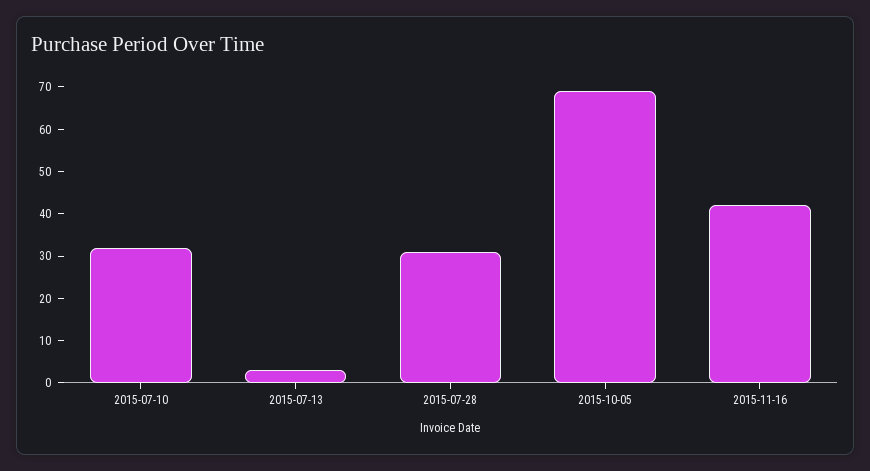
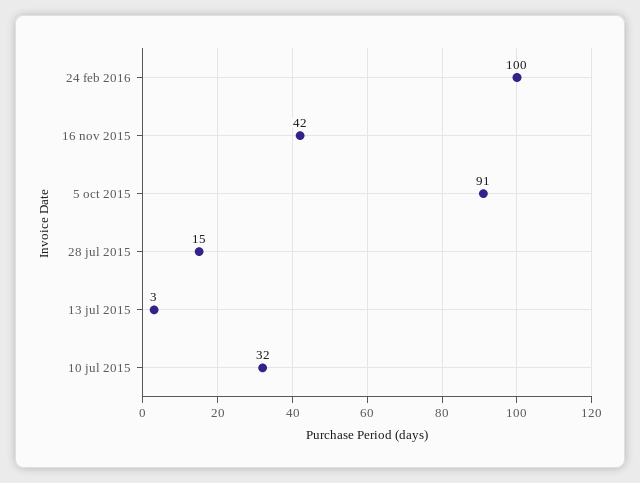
2015-07-28: 30 -> 15
2015-10-05: 70 -> 91
24 feb 2016: none -> 100

